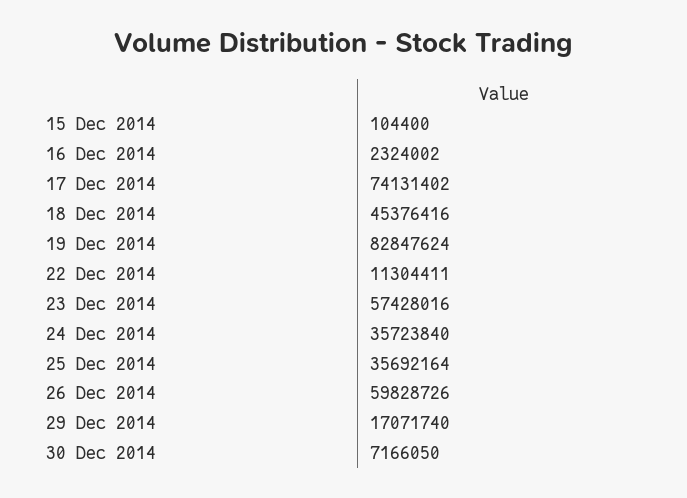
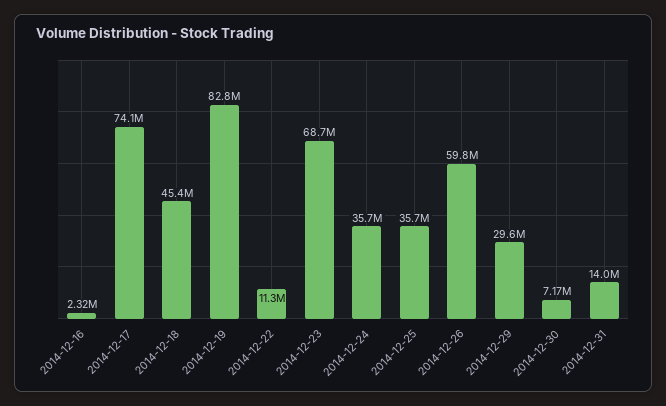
15 Dec 2014: 104400 -> none
23 Dec 2014: 57428016 -> 68700000
29 Dec 2014: 17071740 -> 29600000
2014-12-31: none -> 14000000

